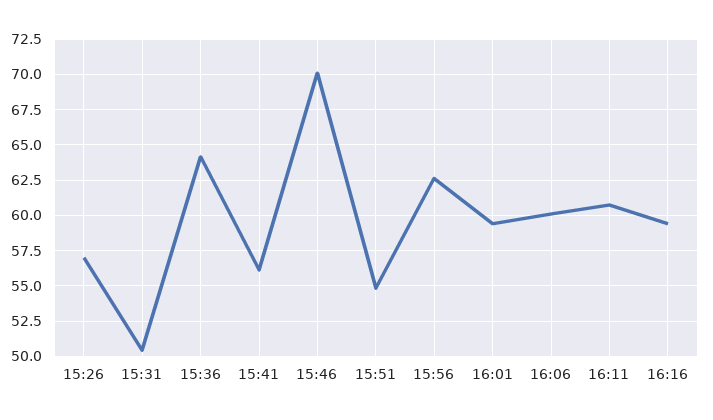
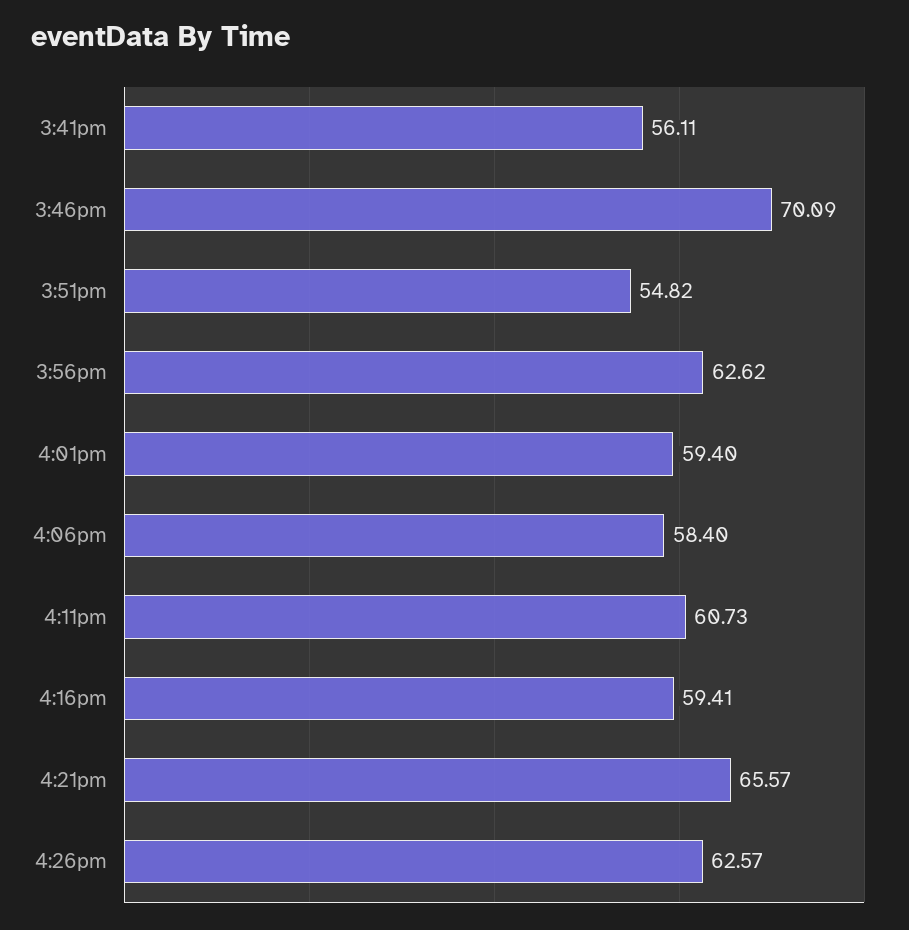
15:26: 57 -> none
15:31: 50.5 -> none
15:36: 64 -> none
16:06: 60 -> 58.4
4:21pm: none -> 65.57
4:26pm: none -> 62.57

